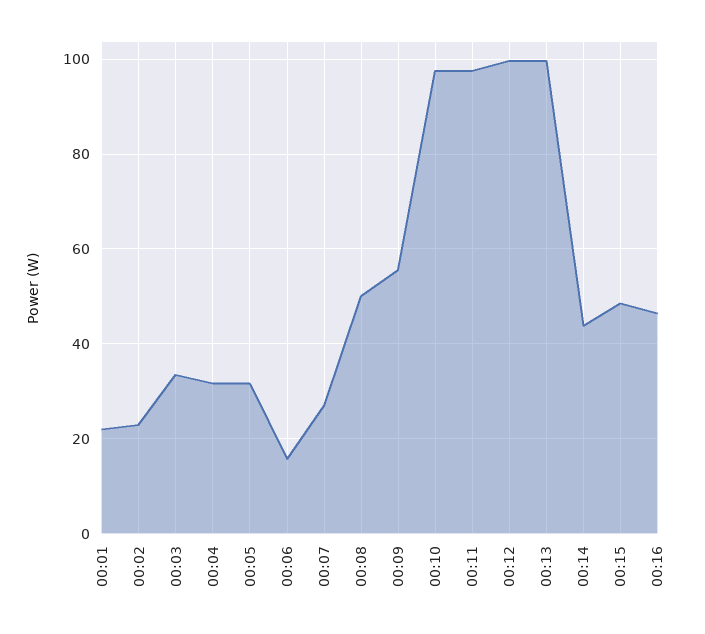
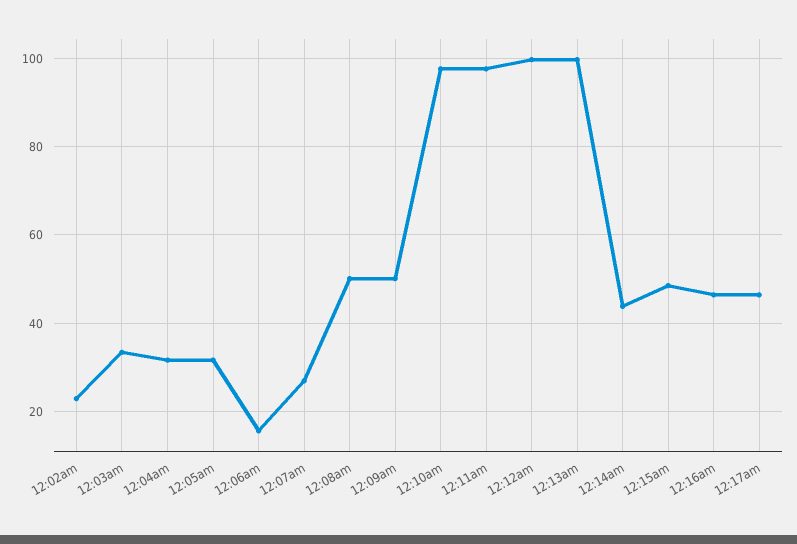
00:01: 22 -> none
00:09: 56 -> 50
12:17am: none -> 46

